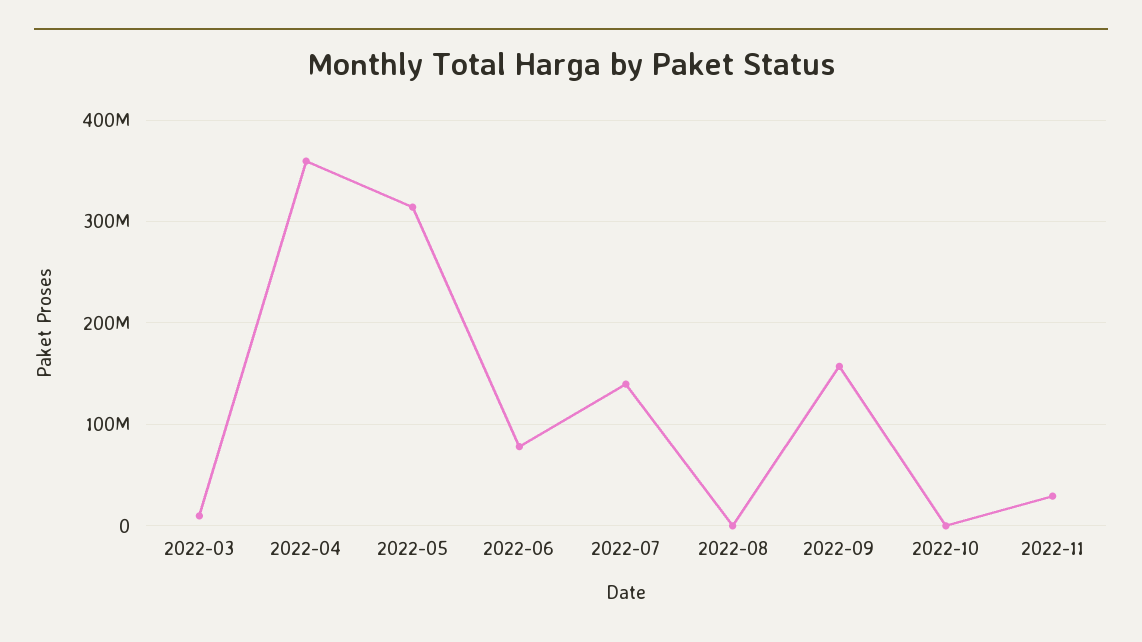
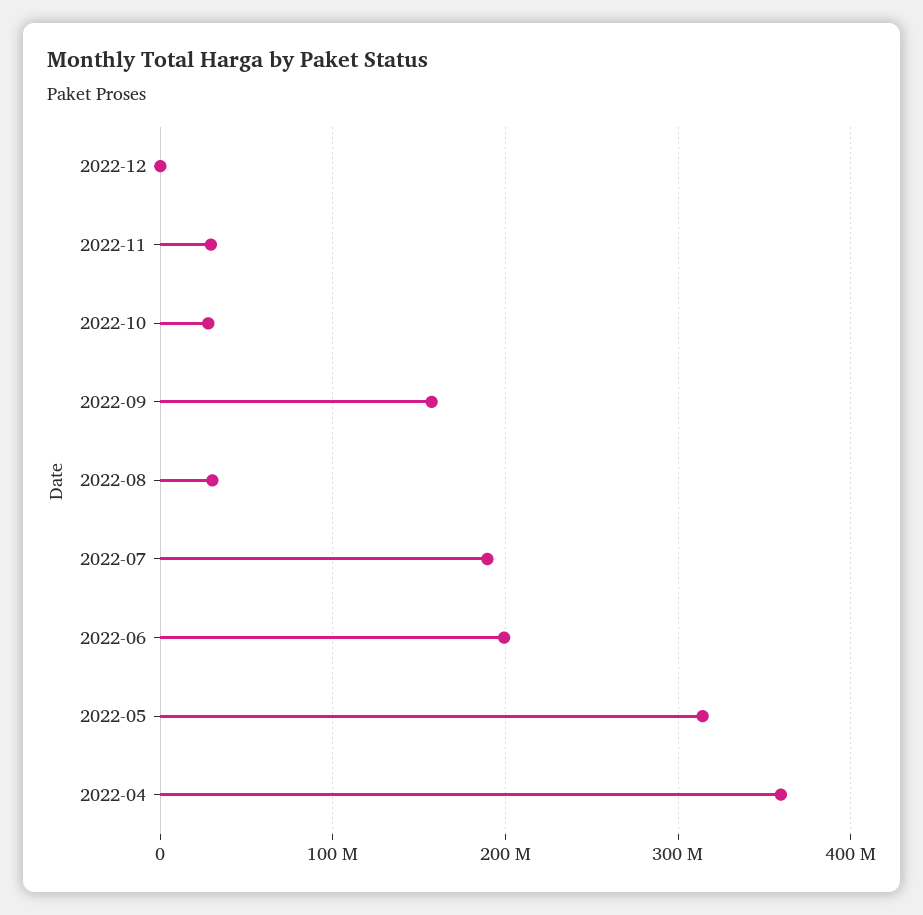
2022-03: 10000000 -> none
2022-06: 80000000 -> 200000000
2022-07: 140000000 -> 190000000
2022-08: 0 -> 30000000
2022-10: 0 -> 30000000
2022-12: none -> 0

